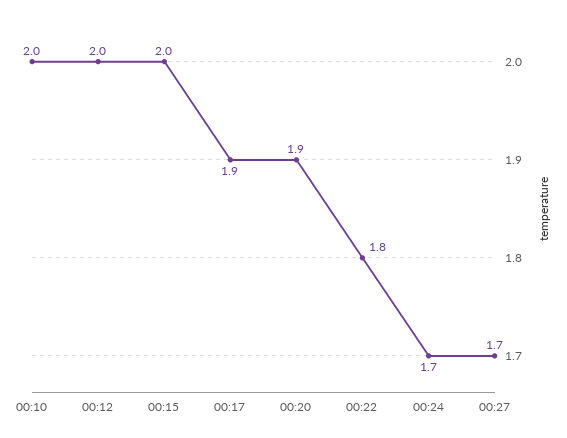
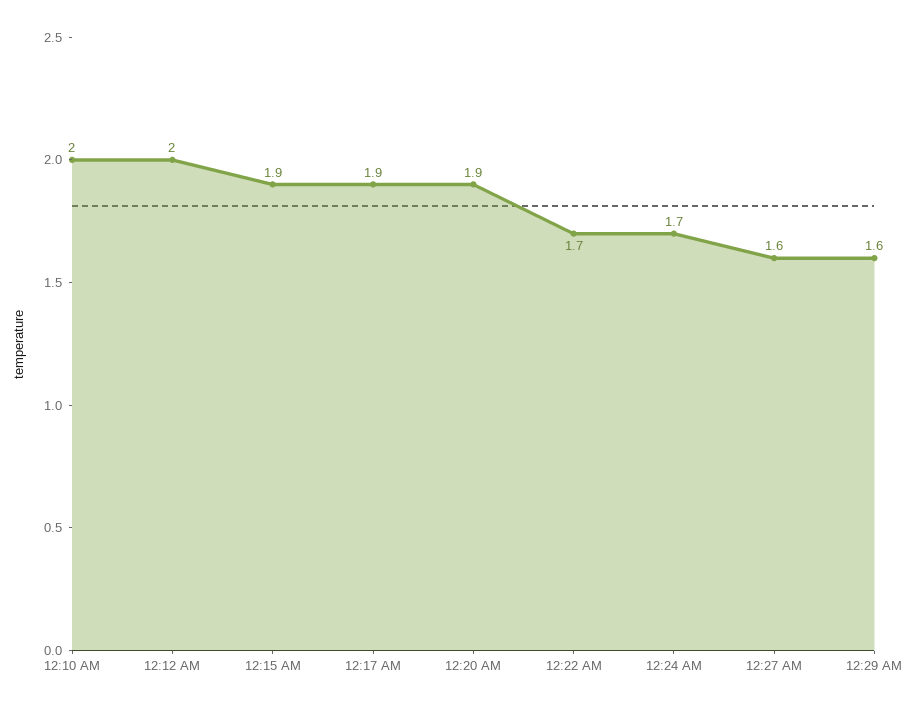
00:15: 2 -> 1.9
00:22: 1.8 -> 1.7
00:27: 1.7 -> 1.6
12:29 AM: none -> 1.6

